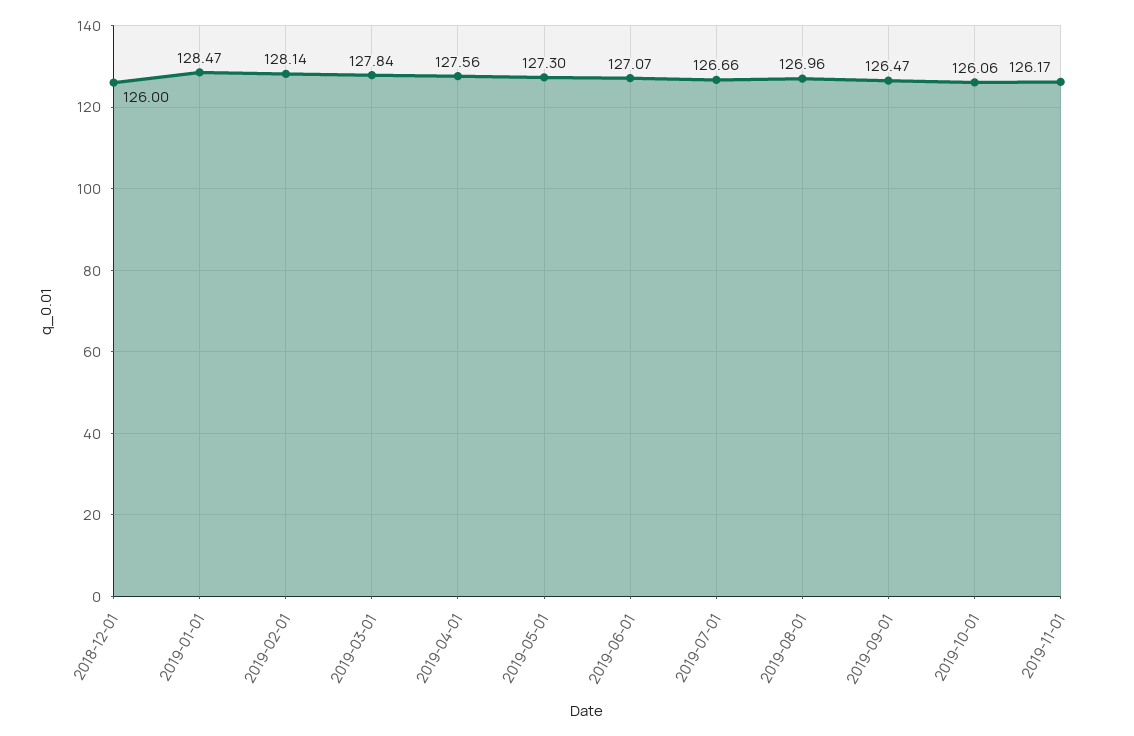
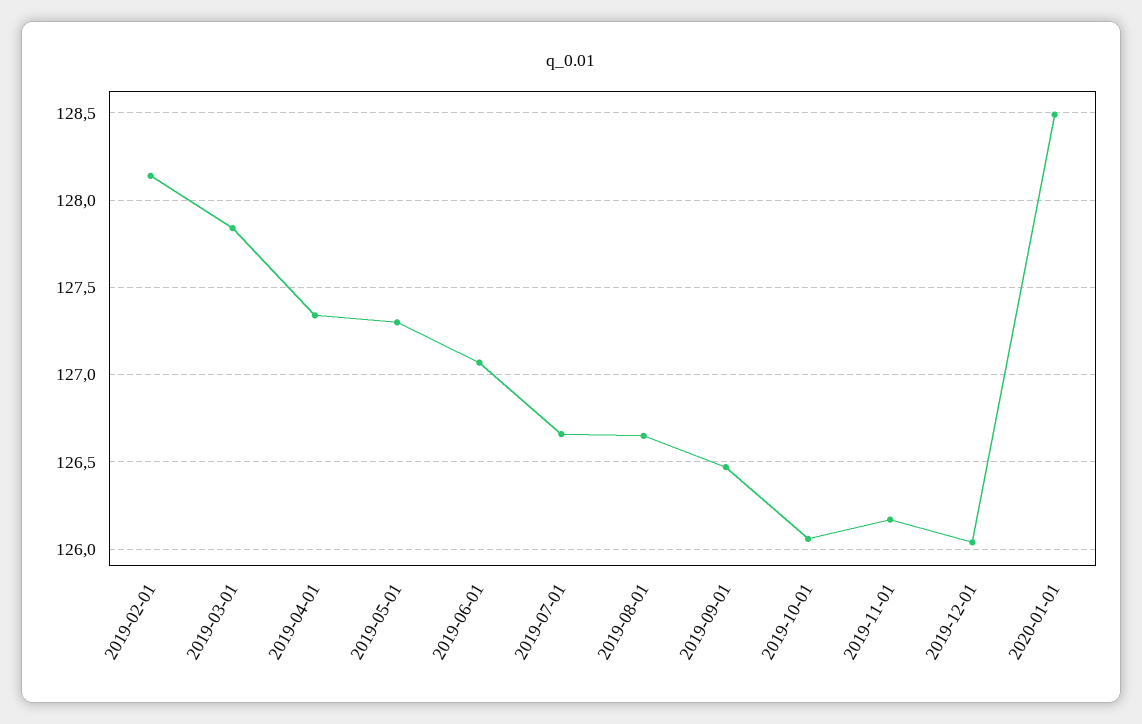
2018-12-01: 126 -> none
2019-01-01: 128.47 -> none
2019-04-01: 127.56 -> 127.35
2019-08-01: 126.96 -> 126.65
2019-12-01: none -> 126.05
2020-01-01: none -> 128.5

